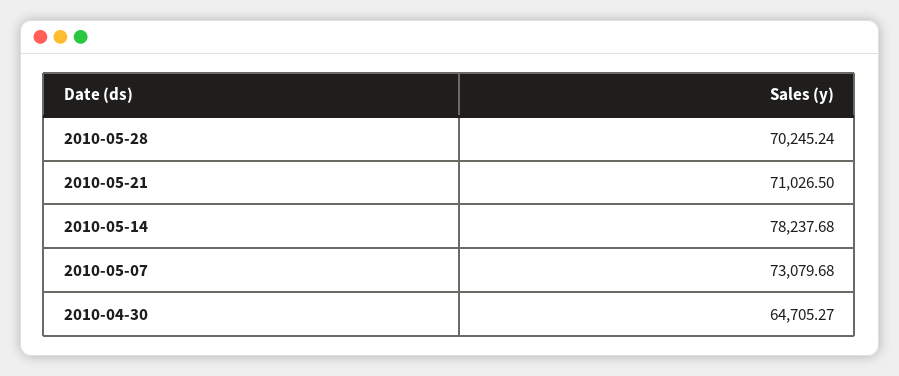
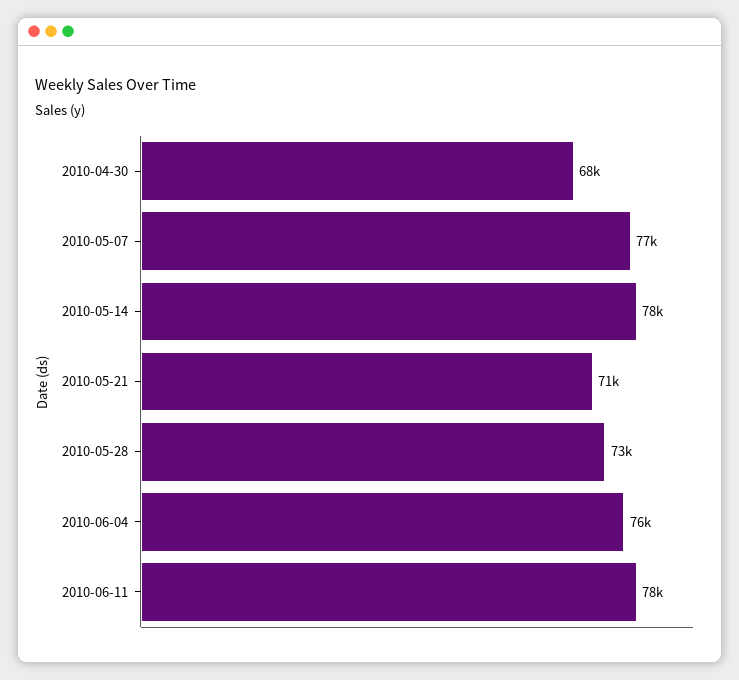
2010-05-28: 70245.24 -> 73000
2010-05-07: 73079.68 -> 77000
2010-04-30: 64705.27 -> 68000
2010-06-04: none -> 76000
2010-06-11: none -> 78000

